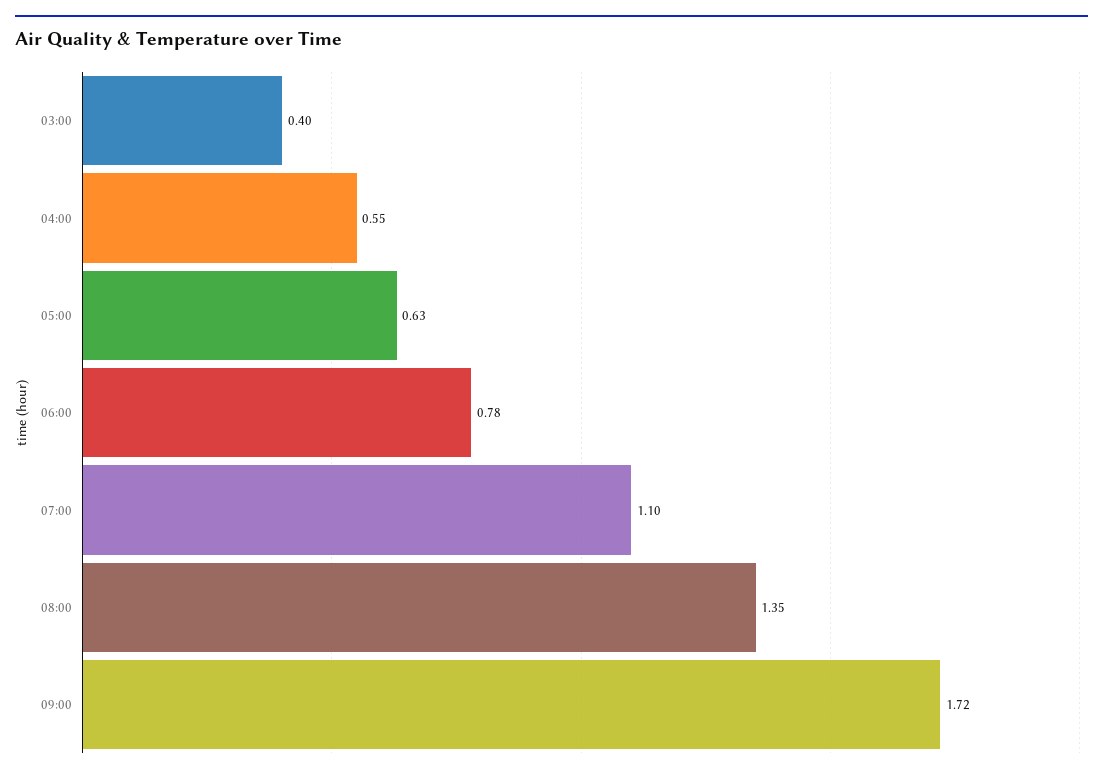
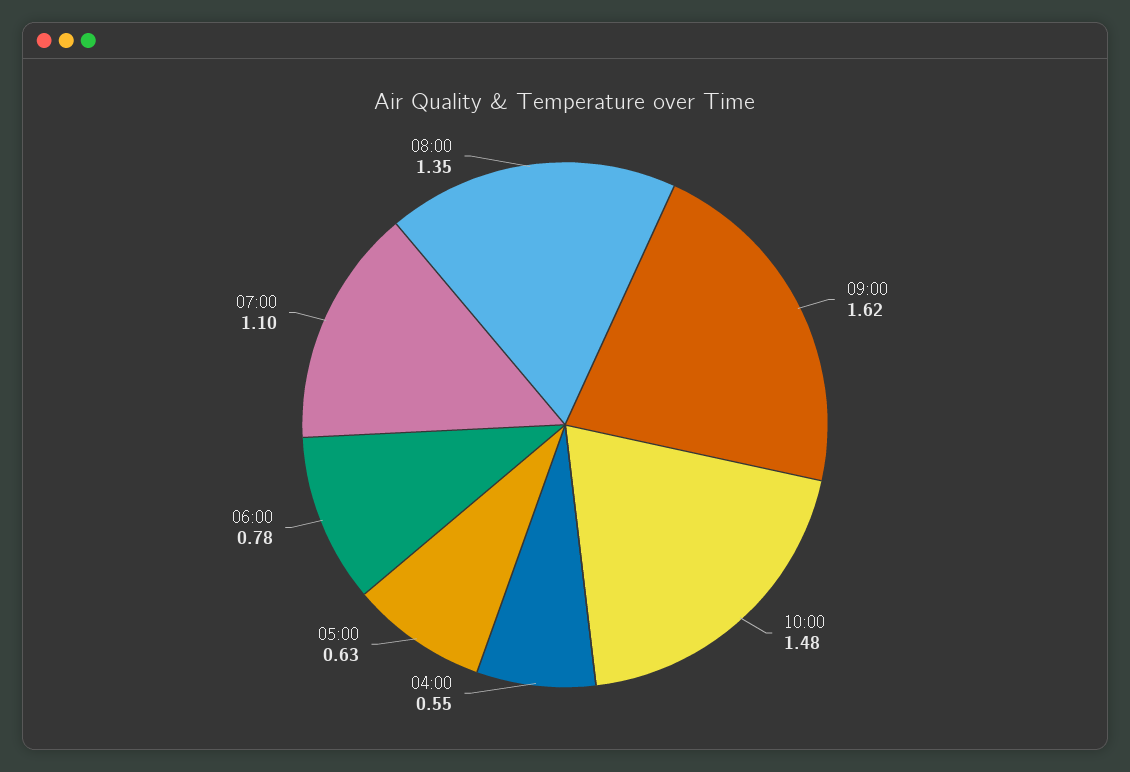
03:00: 0.4 -> none
09:00: 1.72 -> 1.62
10:00: none -> 1.48

